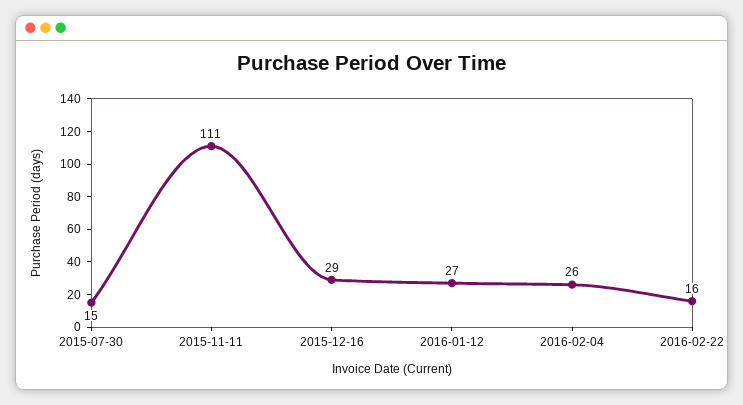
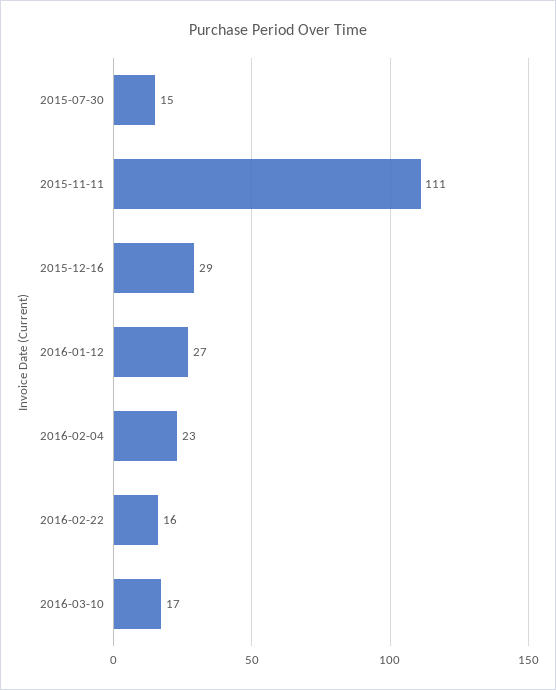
2016-02-04: 26 -> 23
2016-03-10: none -> 17

